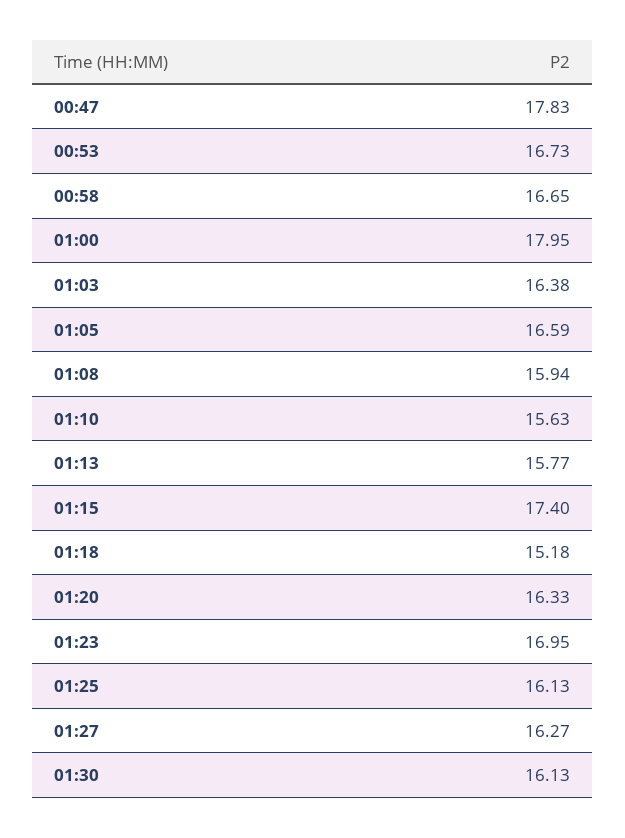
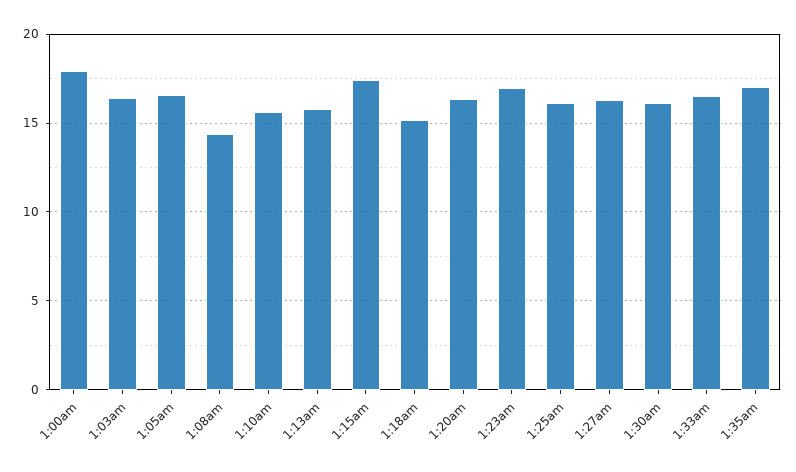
00:47: 17.83 -> none
00:53: 16.73 -> none
00:58: 16.65 -> none
01:08: 15.94 -> 14.5
1:33am: none -> 16.5
1:35am: none -> 17

